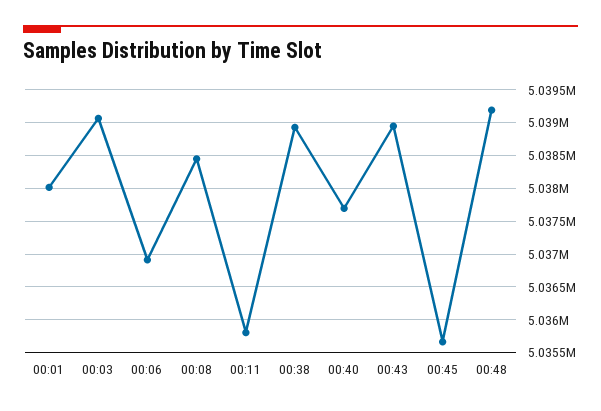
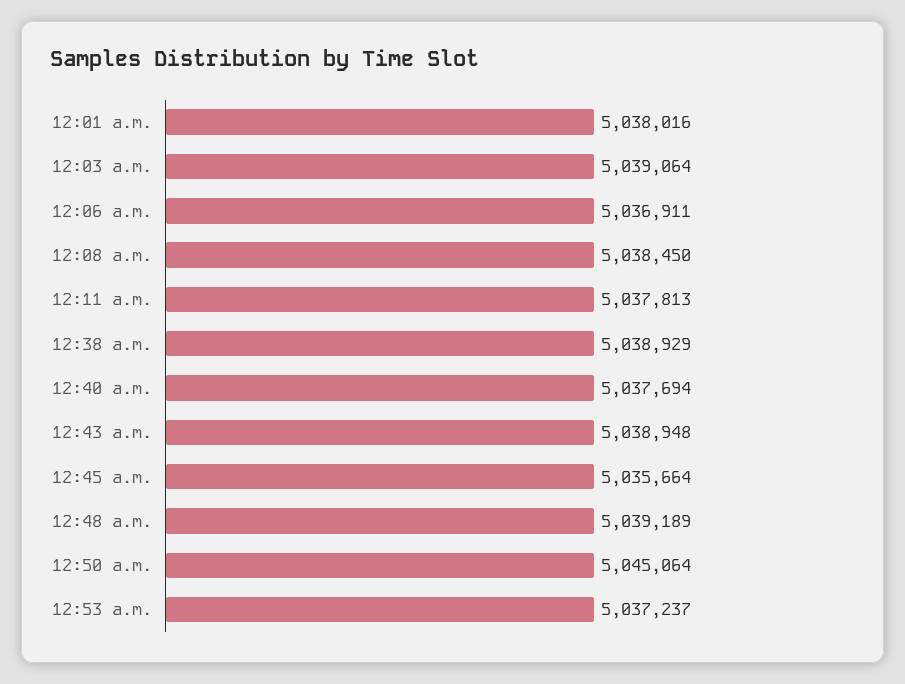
00:11: 5035800 -> 5037813
12:50 a.m.: none -> 5045064
12:53 a.m.: none -> 5037237

